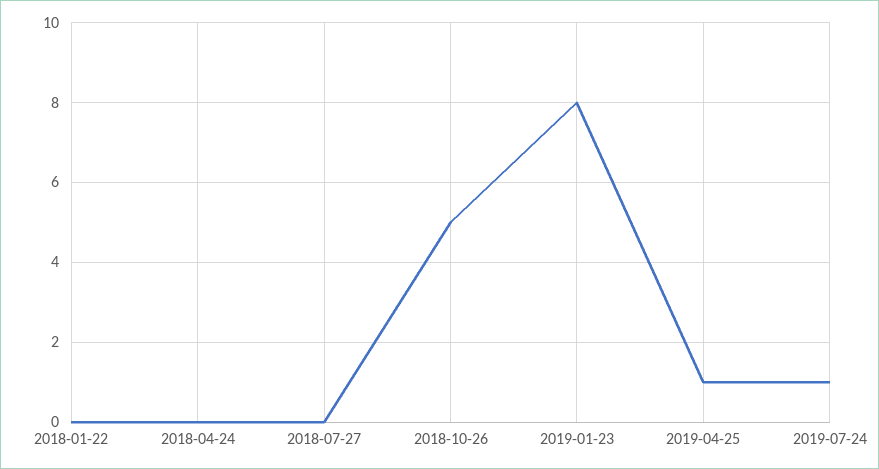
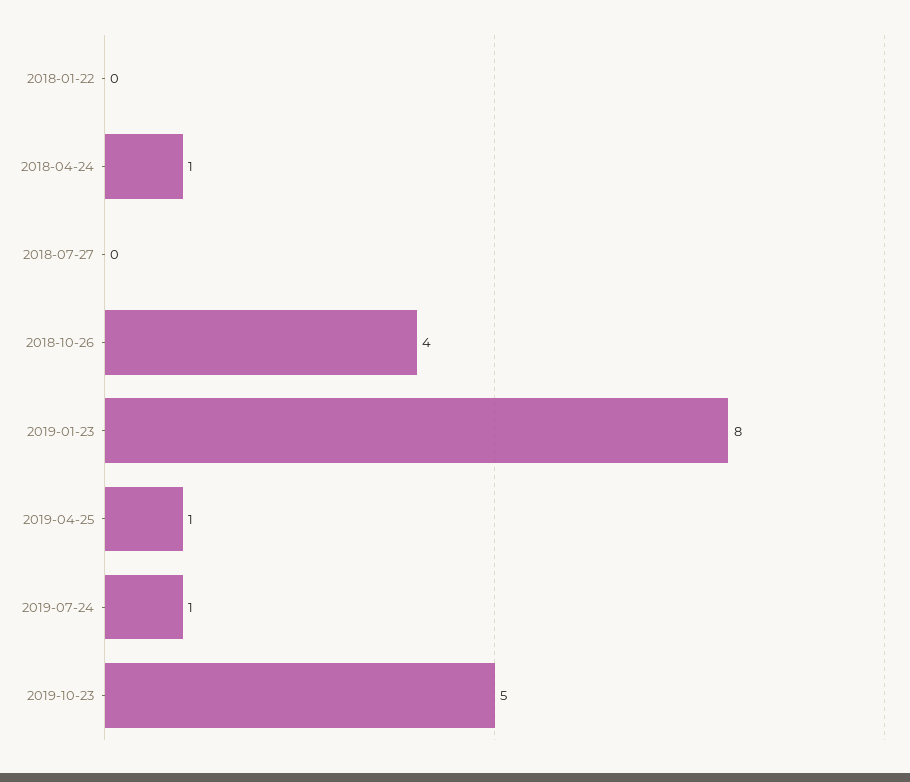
2018-04-24: 0 -> 1
2018-10-26: 5 -> 4
2019-10-23: none -> 5

